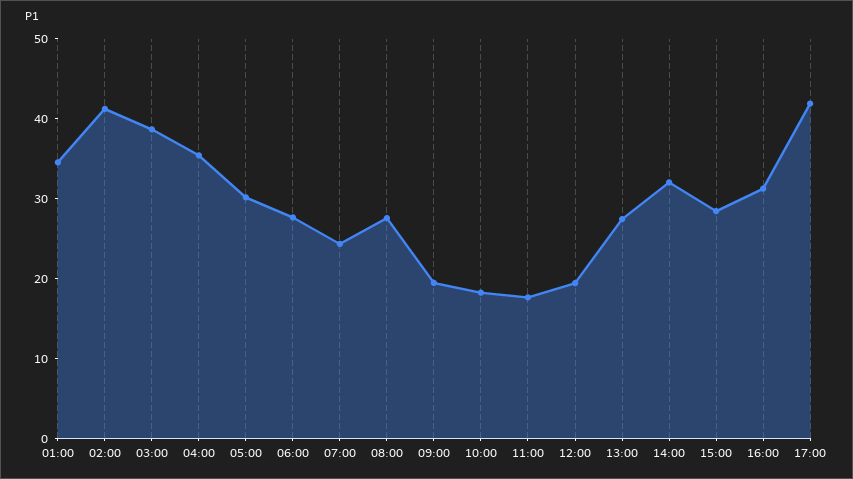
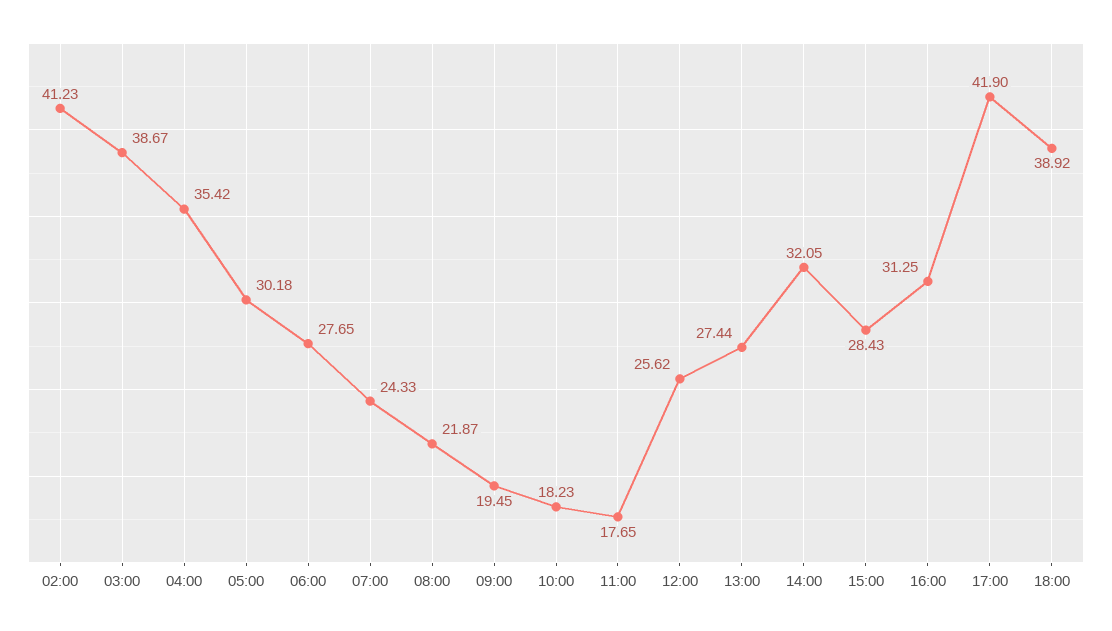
01:00: 34 -> none
08:00: 28 -> 21.87
12:00: 20 -> 25.62
18:00: none -> 38.92

